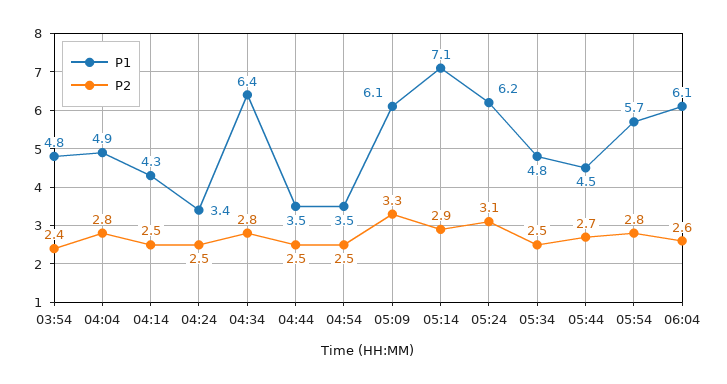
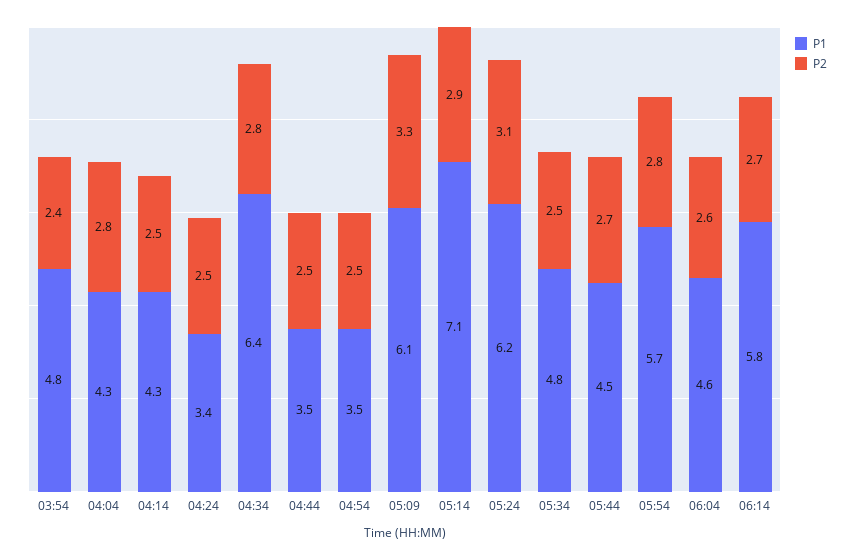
P1, 04:04: 4.9 -> 4.3
P1, 06:04: 6.1 -> 4.6
P1, 06:14: none -> 5.8
P2, 06:14: none -> 2.7

